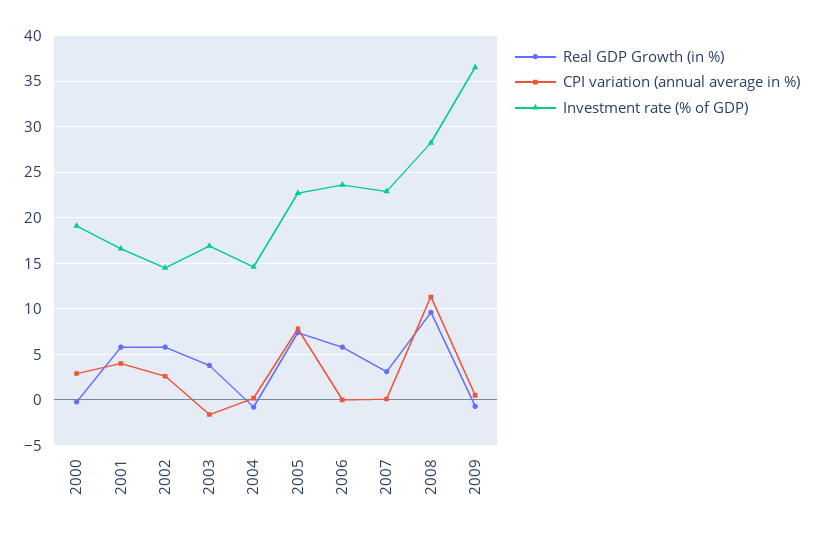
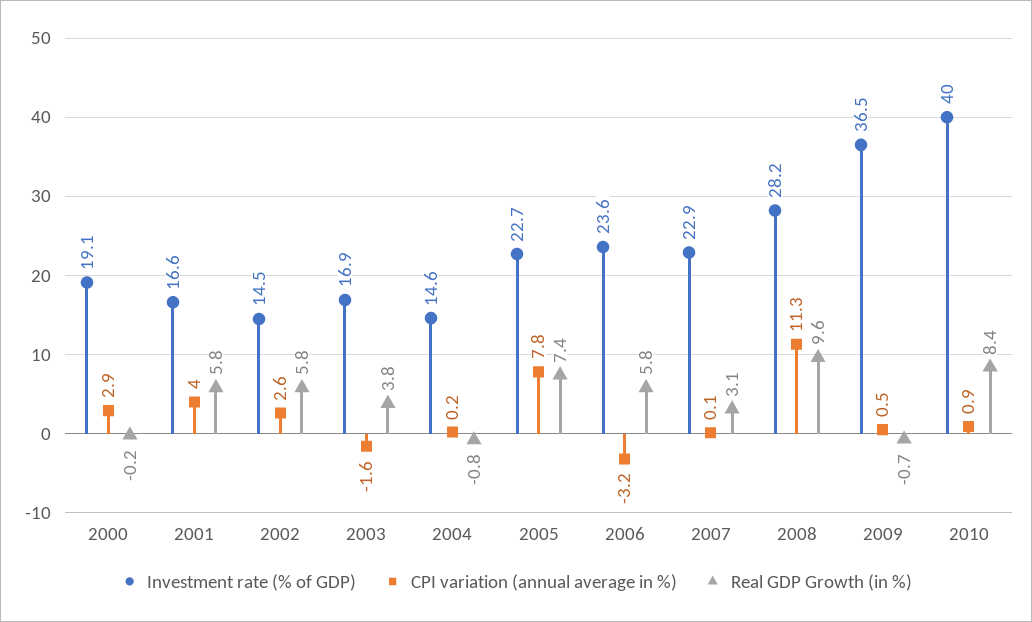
CPI variation (annual average in %), 2006: 0 -> -3.2
Investment rate (% of GDP), 2010: none -> 40
CPI variation (annual average in %), 2010: none -> 0.9
Real GDP Growth (in %), 2010: none -> 8.4

